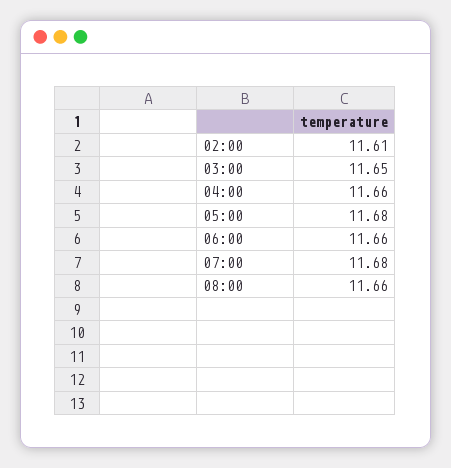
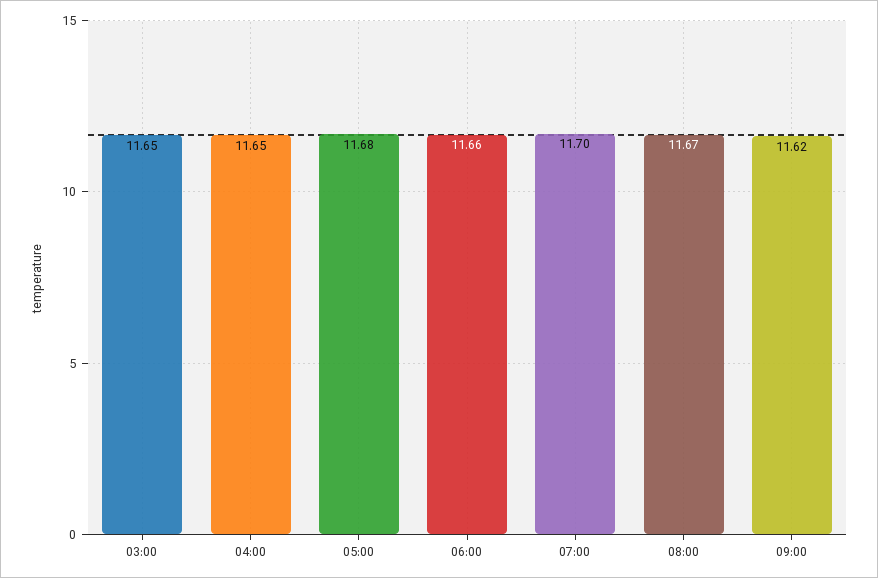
02:00: 11.61 -> none
04:00: 11.66 -> 11.65
07:00: 11.68 -> 11.7
08:00: 11.66 -> 11.67
09:00: none -> 11.62

